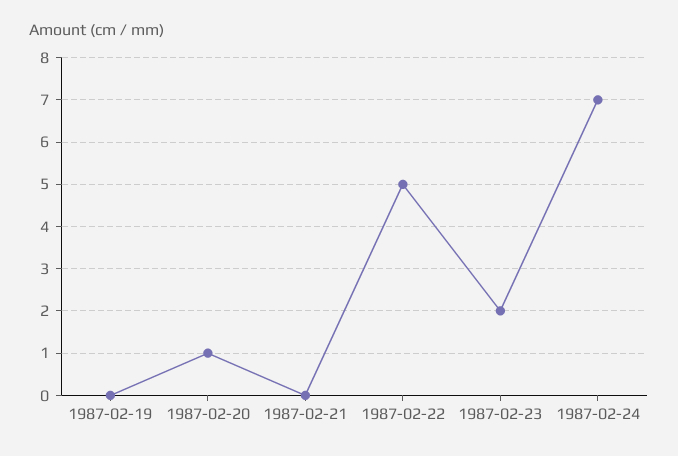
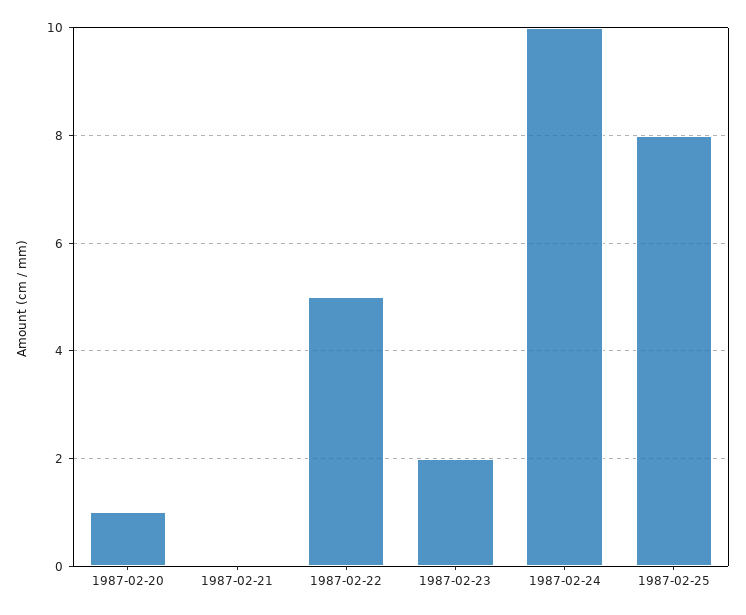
1987-02-19: 0 -> none
1987-02-24: 7 -> 10
1987-02-25: none -> 8

